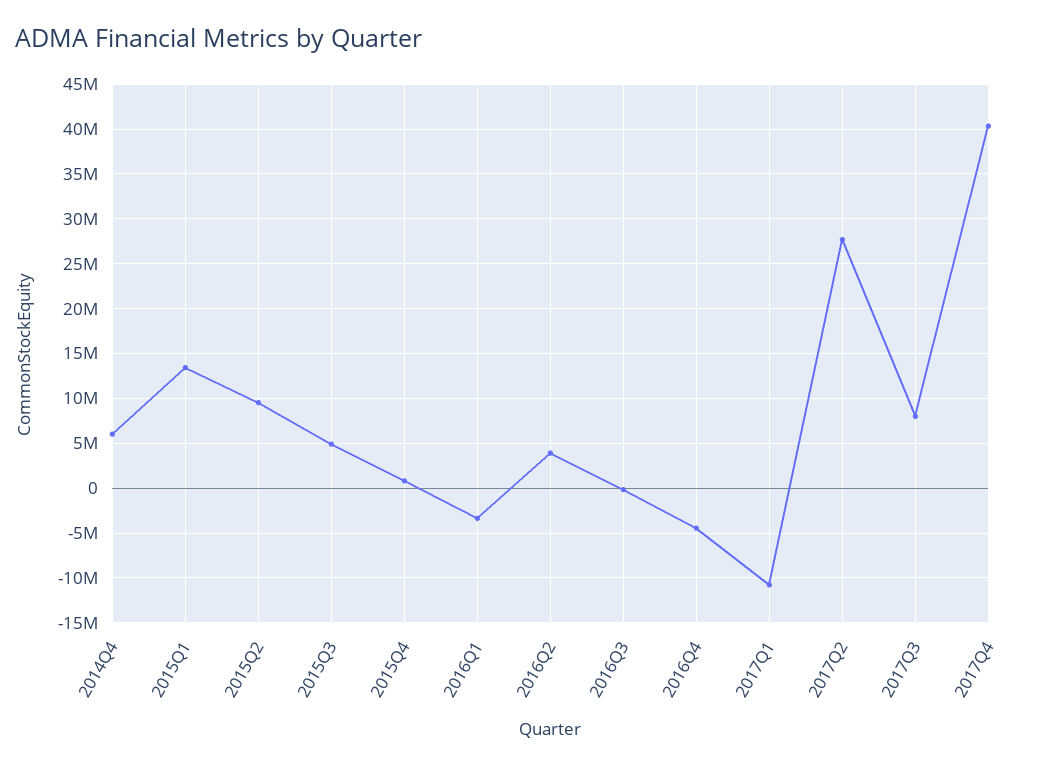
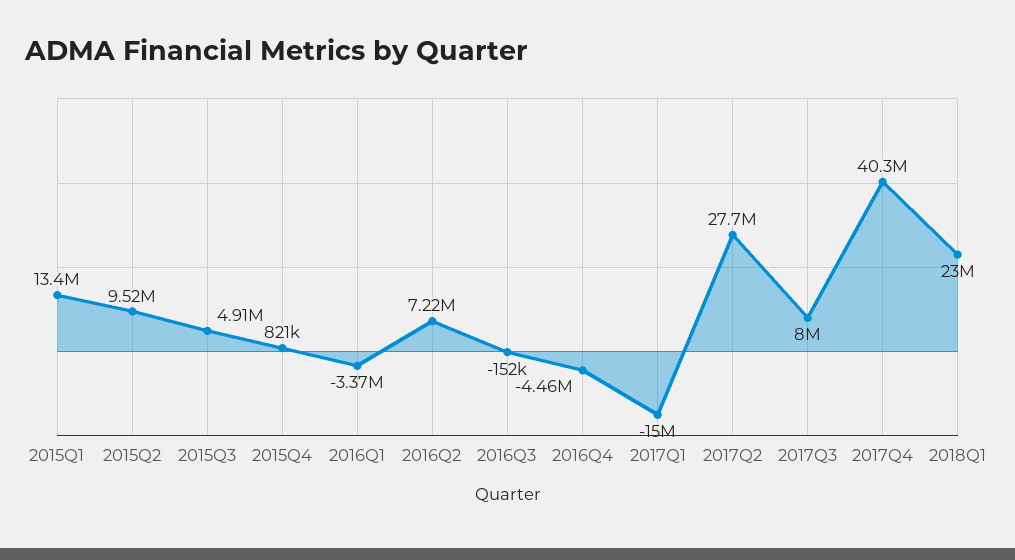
2014Q4: 6000000 -> none
2016Q2: 4000000 -> 7220000
2017Q1: -11000000 -> -15000000
2018Q1: none -> 23000000

